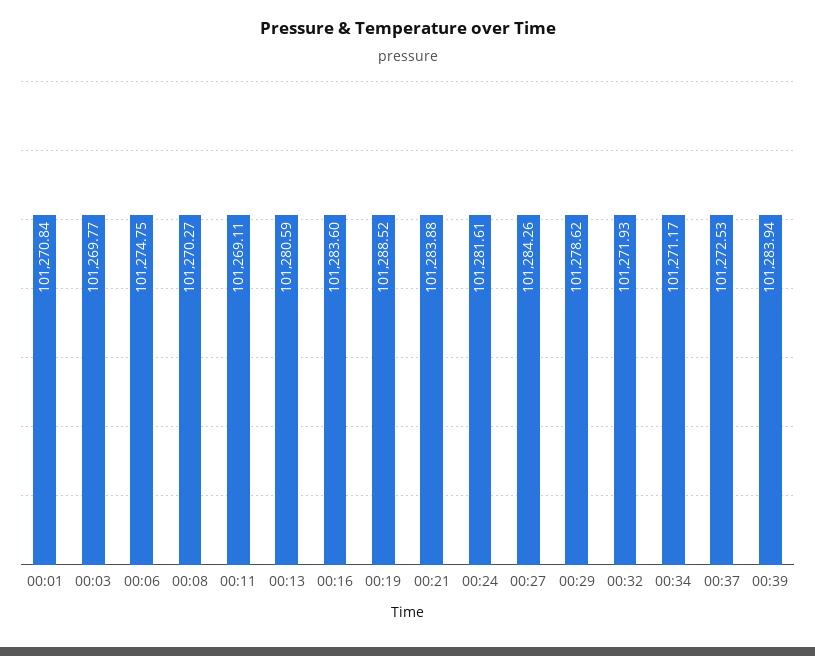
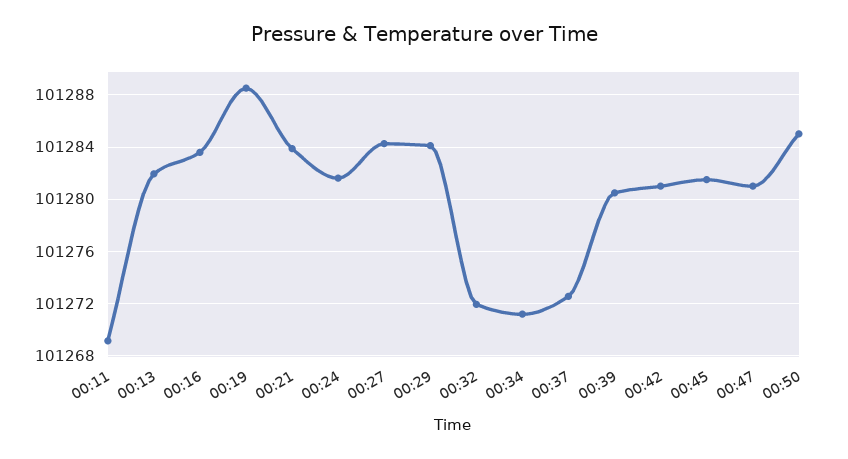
00:01: 101270.84 -> none
00:03: 101269.77 -> none
00:06: 101274.75 -> none
00:08: 101270.27 -> none
00:13: 101280.59 -> 101282
00:29: 101278.62 -> 101284
00:39: 101283.94 -> 101280.5
00:42: none -> 101281
00:45: none -> 101281.5
00:47: none -> 101281
00:50: none -> 101285

